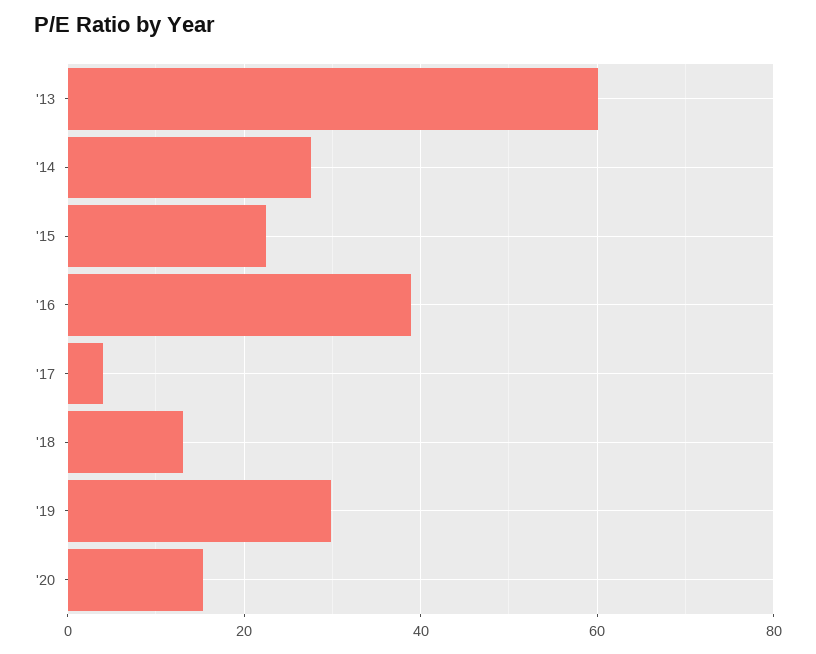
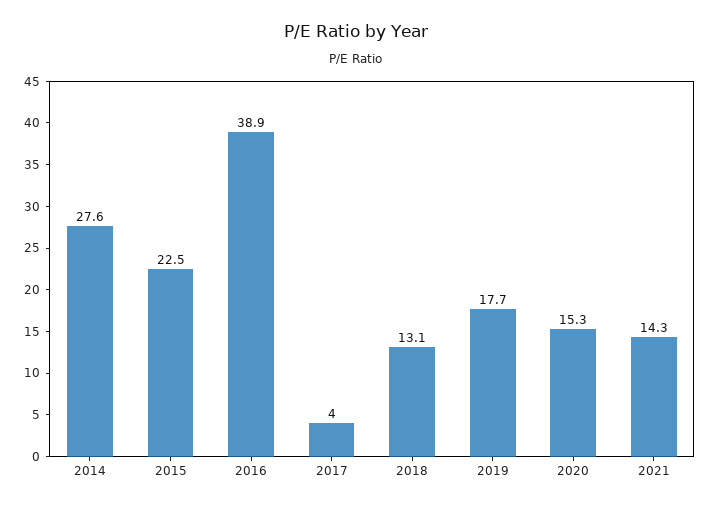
'13: 60 -> none
'19: 30 -> 17.7
2021: none -> 14.3

